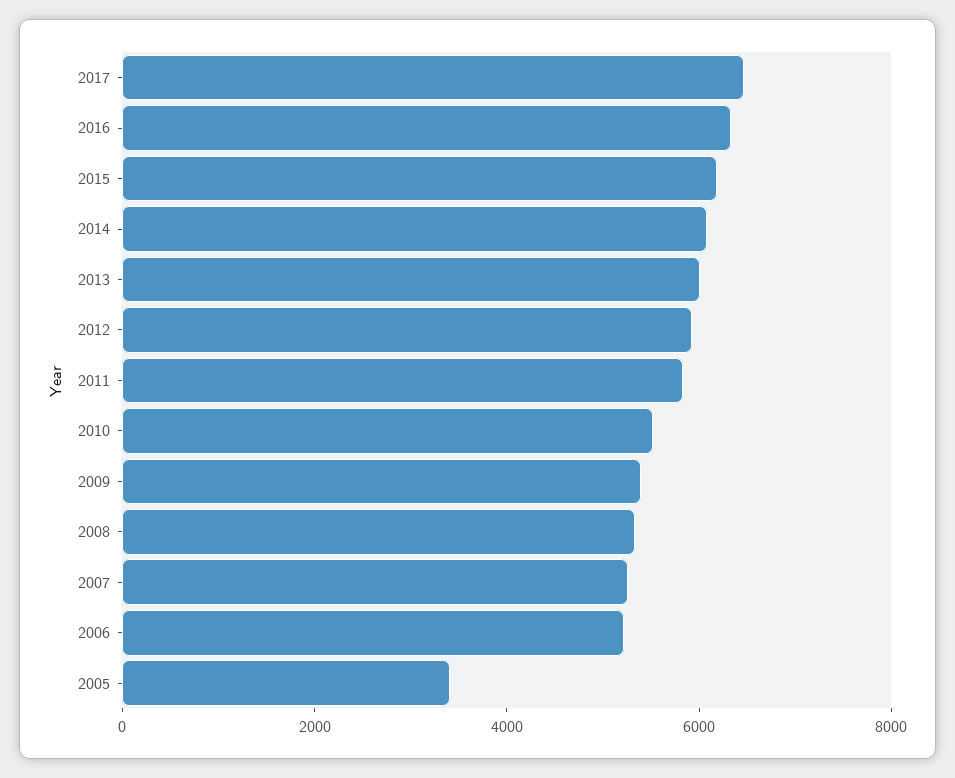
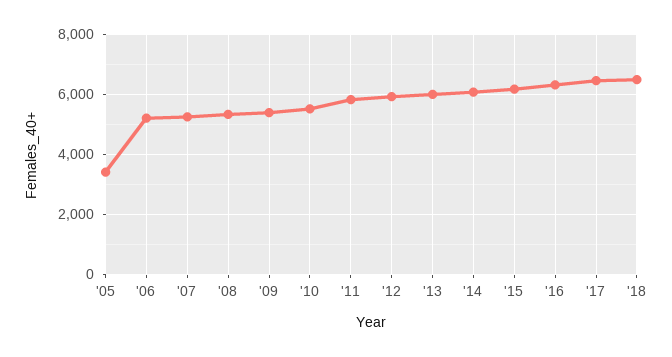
'18: none -> 6500

